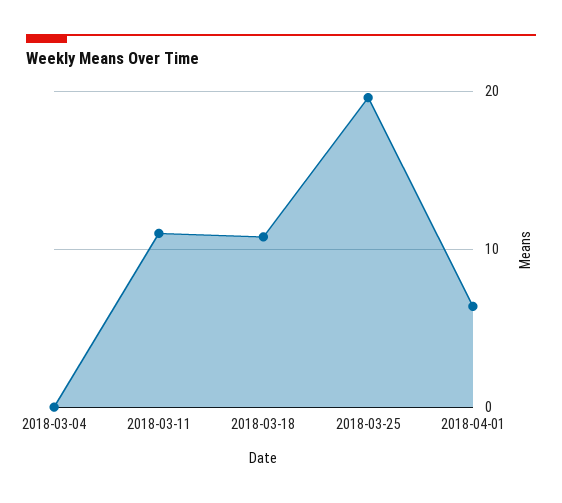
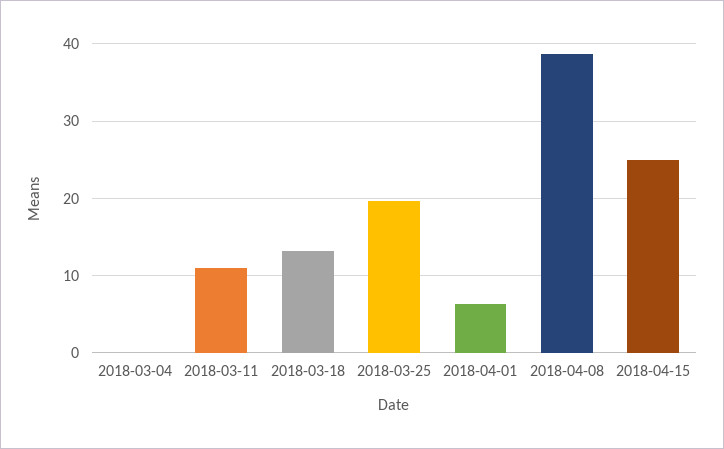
2018-03-18: 11 -> 13
2018-04-08: none -> 39
2018-04-15: none -> 25

